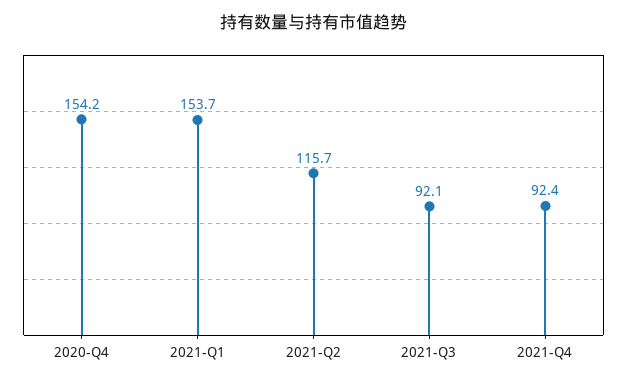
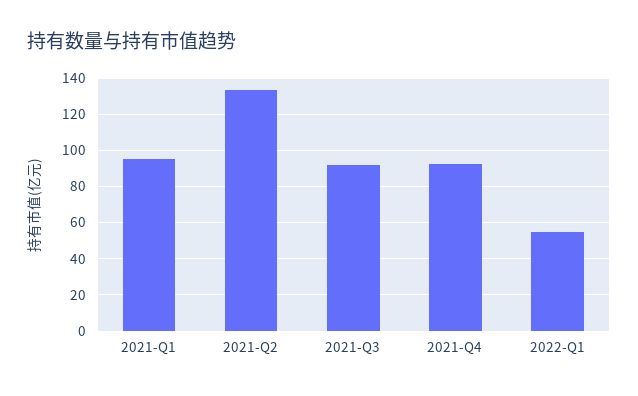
2020-Q4: 154.2 -> none
2021-Q1: 153.7 -> 95
2021-Q2: 115.7 -> 135
2022-Q1: none -> 55

